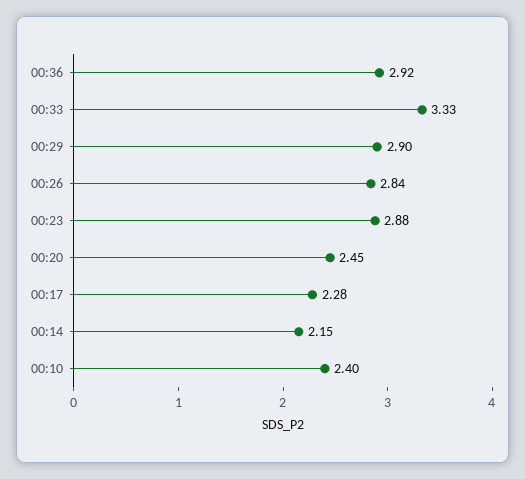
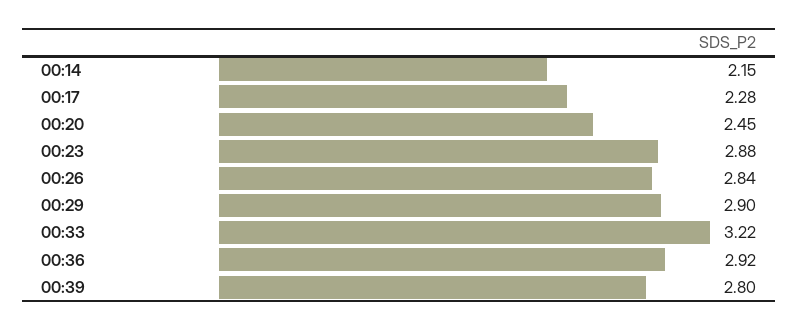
00:33: 3.33 -> 3.22
00:10: 2.4 -> none
00:39: none -> 2.8

